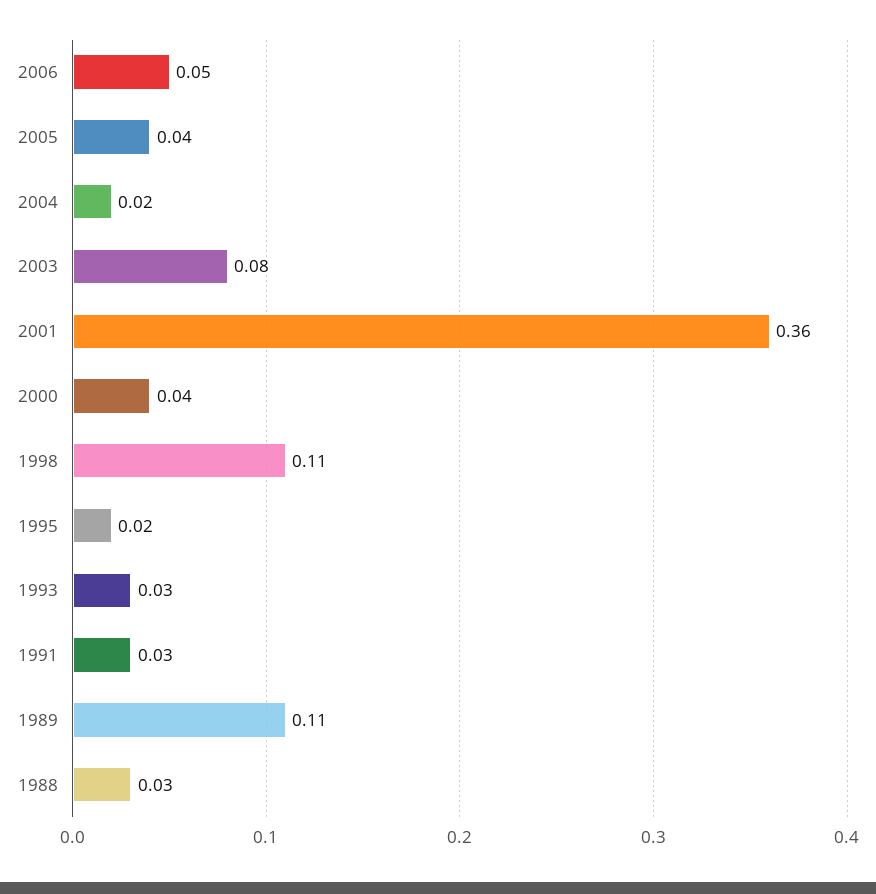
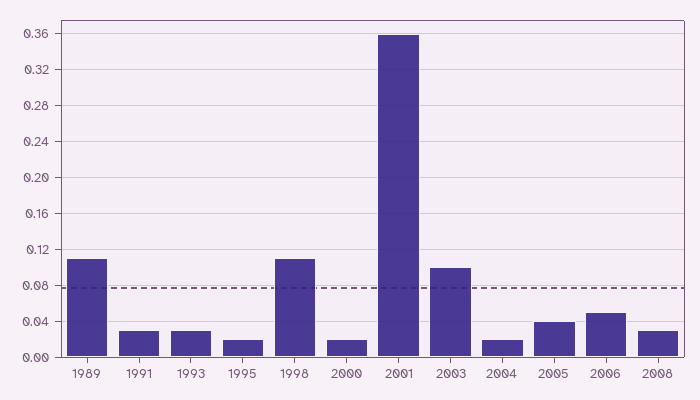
2003: 0.08 -> 0.1
2000: 0.04 -> 0.02
1988: 0.03 -> none
2008: none -> 0.03

